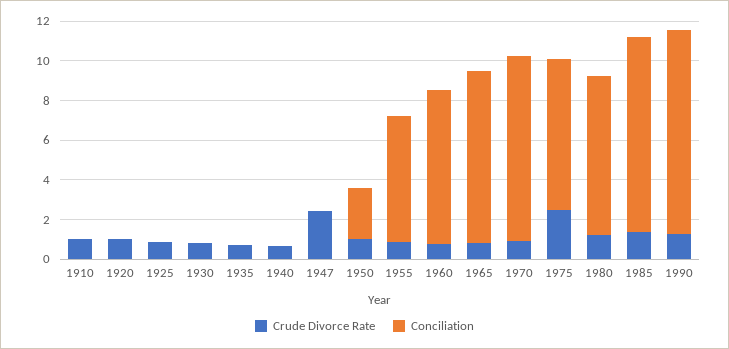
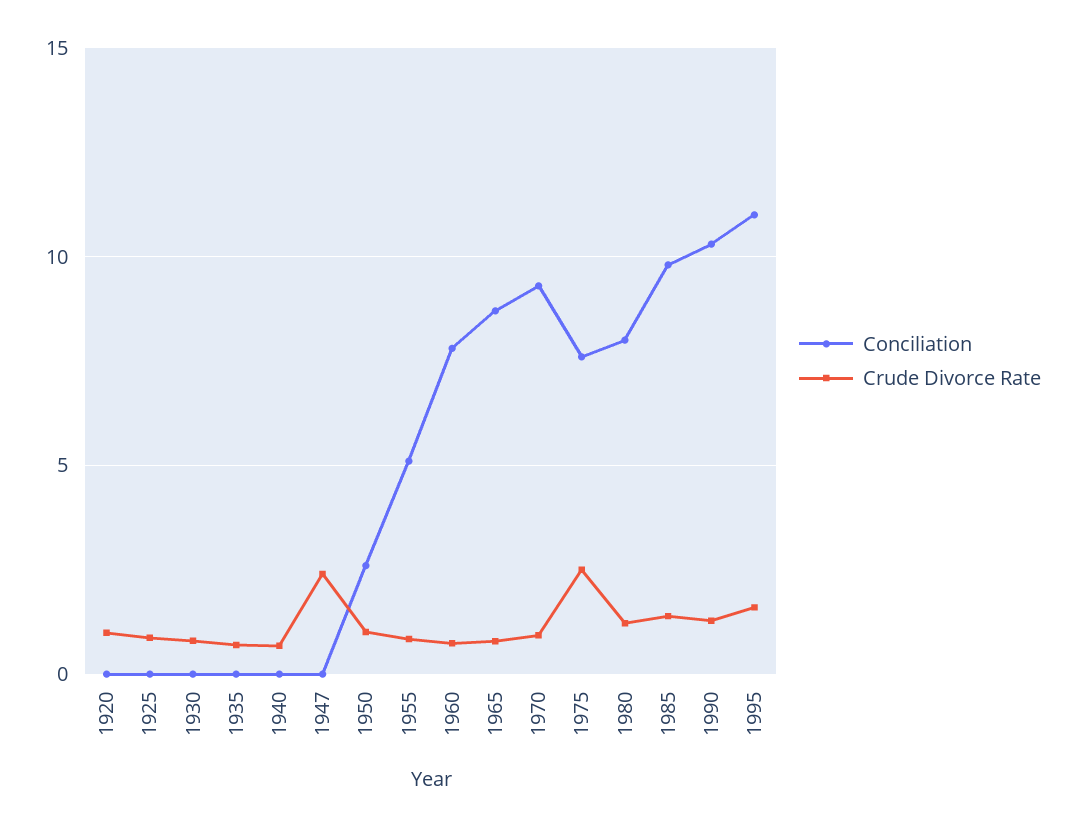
Crude Divorce Rate, 1910: 1 -> none
Conciliation, 1910: 0 -> none
Conciliation, 1955: 6.5 -> 5
Conciliation, 1995: none -> 11
Crude Divorce Rate, 1995: none -> 1.5

